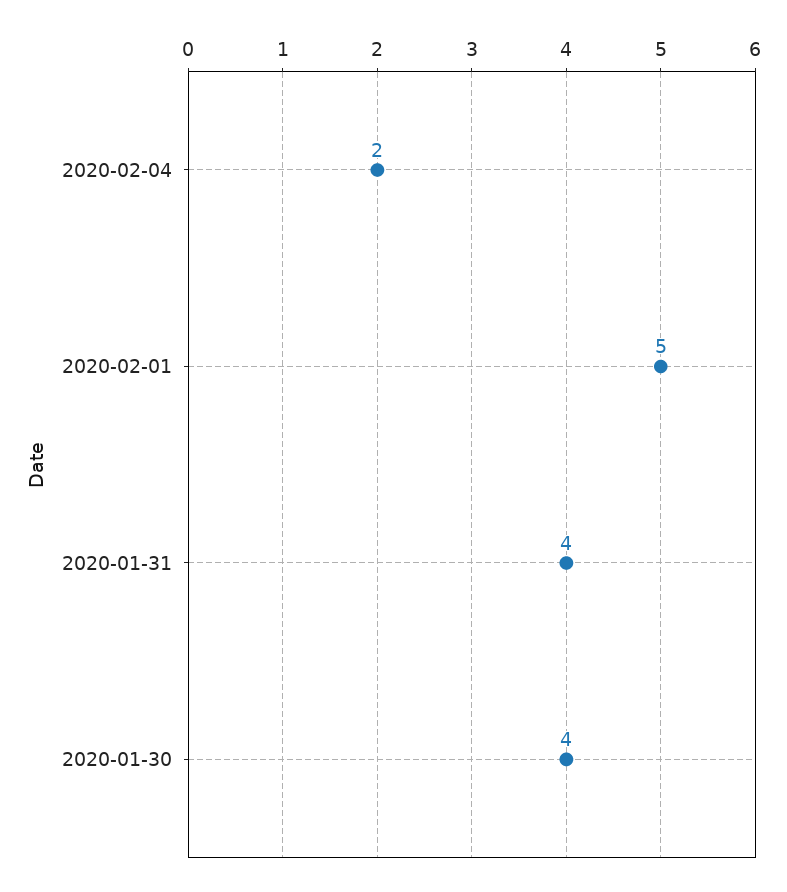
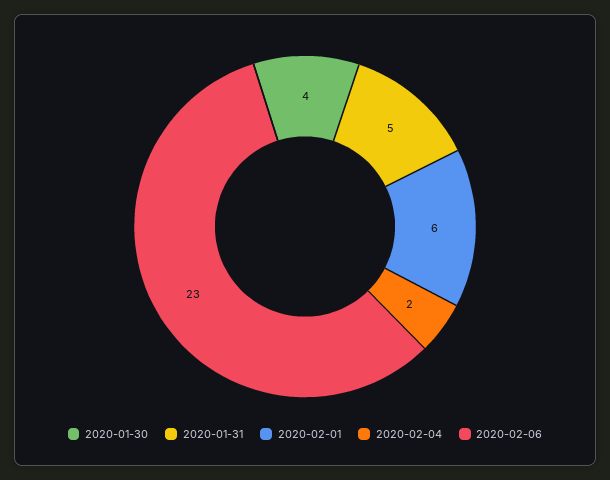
2020-02-01: 5 -> 6
2020-01-31: 4 -> 5
2020-02-06: none -> 23

